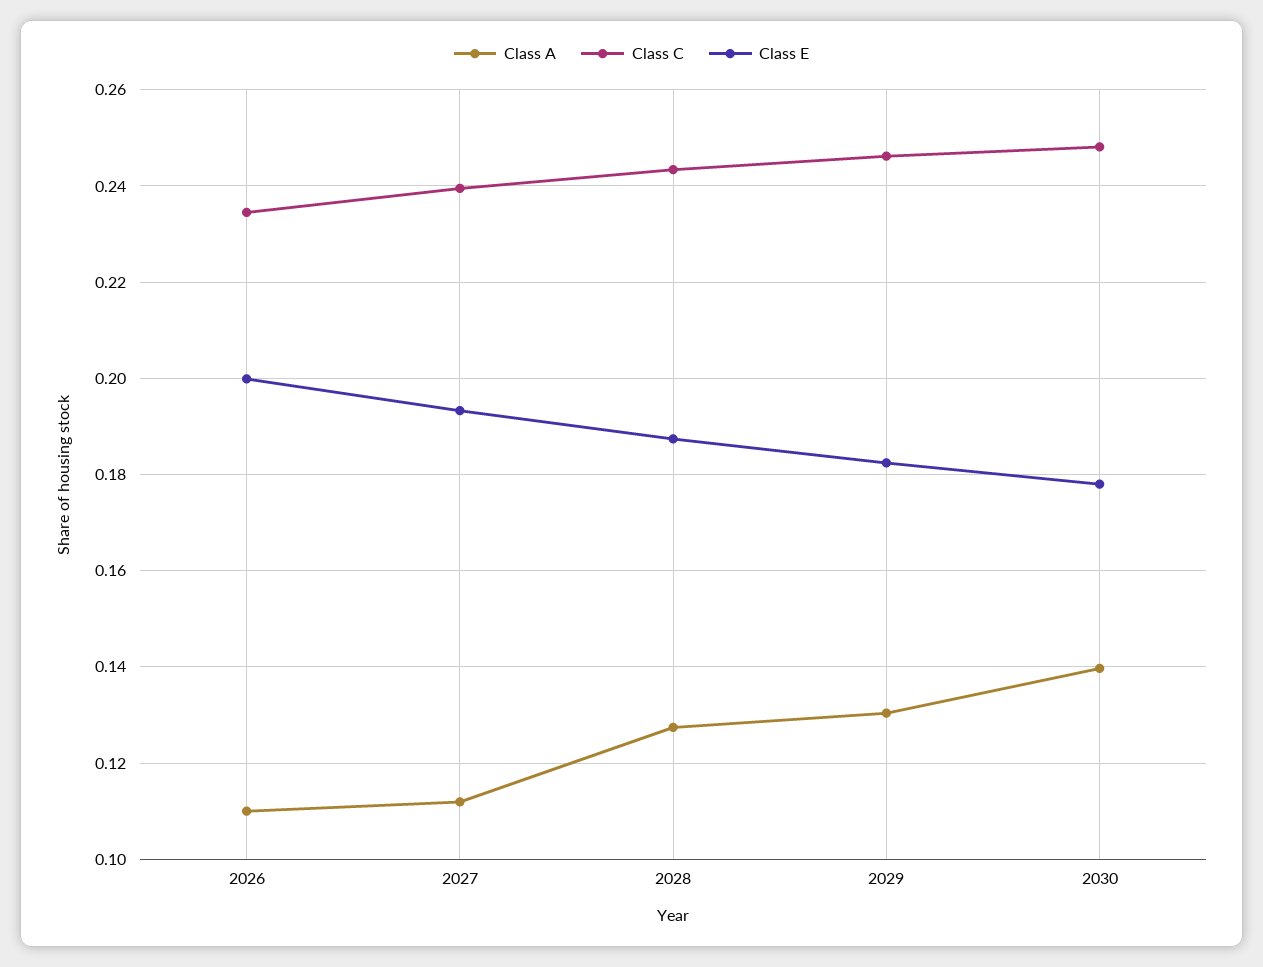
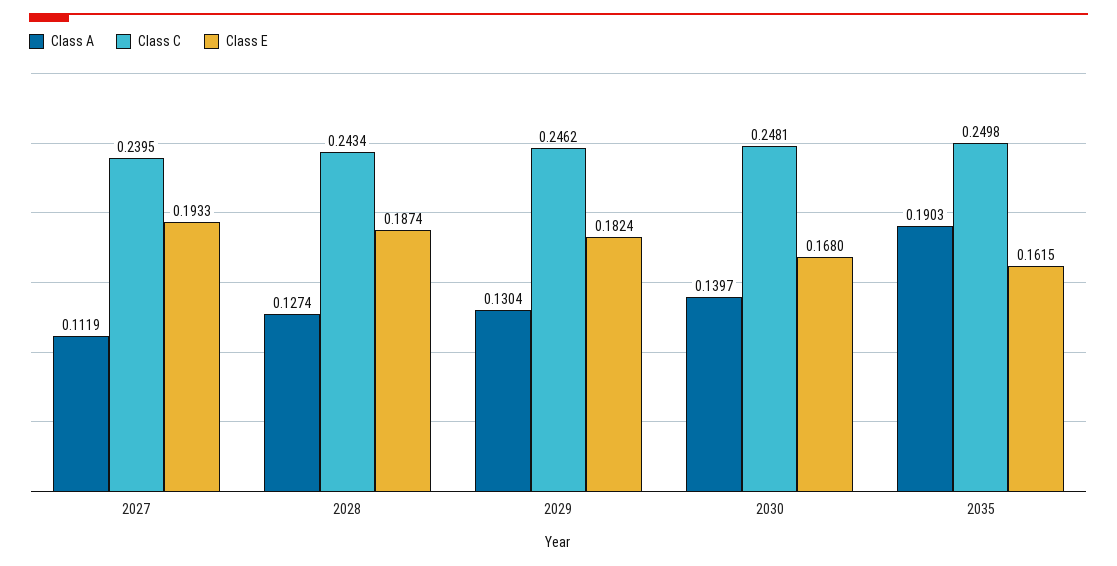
Class A, 2026: 0.11 -> none
Class C, 2026: 0.234 -> none
Class E, 2026: 0.2 -> none
Class E, 2030: 0.178 -> 0.168
Class A, 2035: none -> 0.1903
Class C, 2035: none -> 0.2498
Class E, 2035: none -> 0.1615

